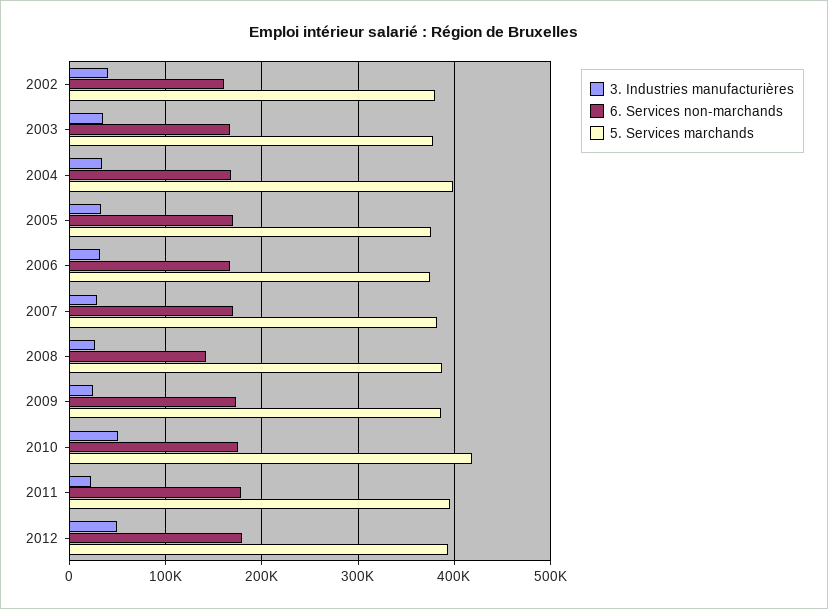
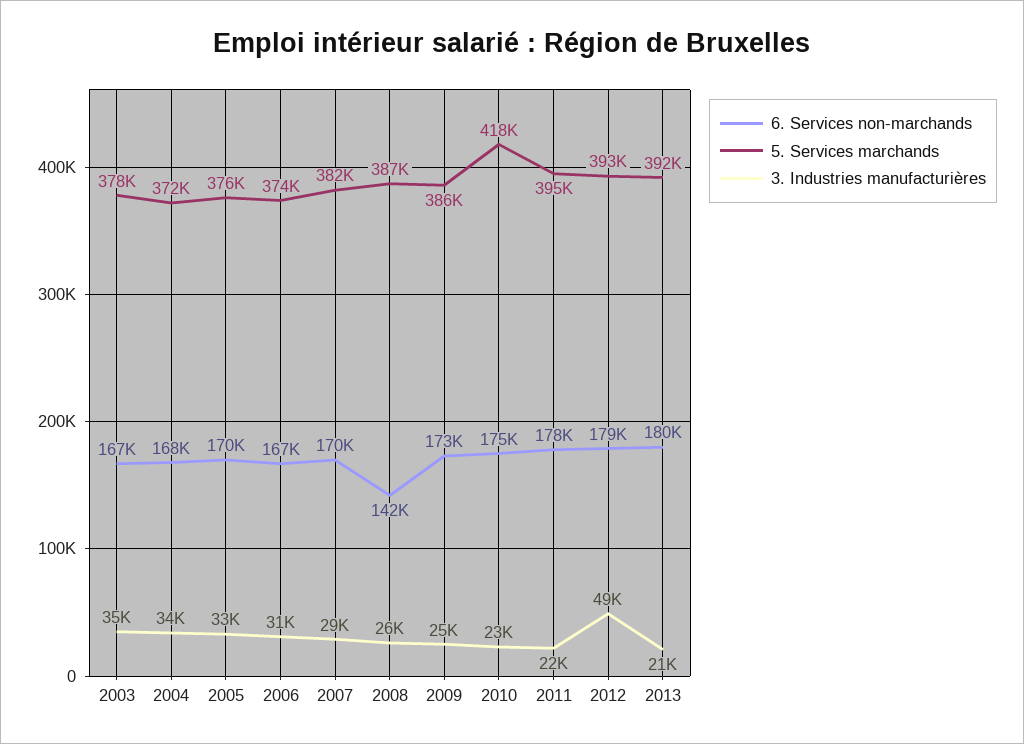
3. Industries manufacturières, 2002: 40000 -> none
6. Services non-marchands, 2002: 160000 -> none
5. Services marchands, 2002: 380000 -> none
5. Services marchands, 2004: 400000 -> 372000
3. Industries manufacturières, 2010: 50000 -> 23000
6. Services non-marchands, 2013: none -> 180000
5. Services marchands, 2013: none -> 392000
3. Industries manufacturières, 2013: none -> 21000

